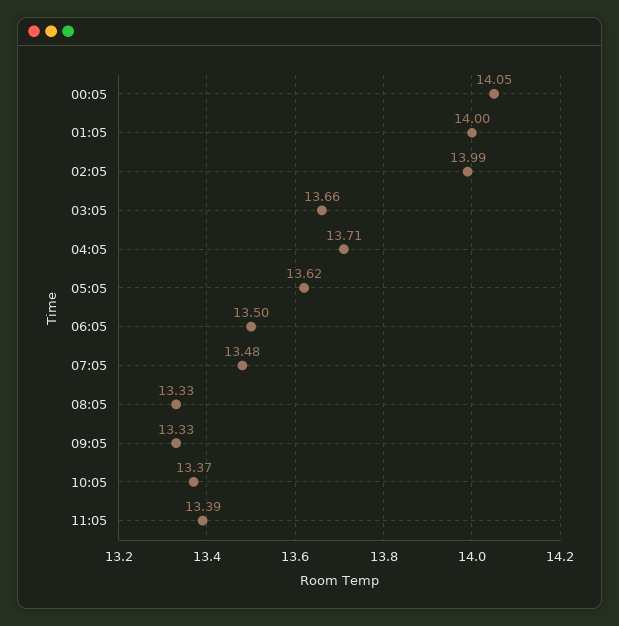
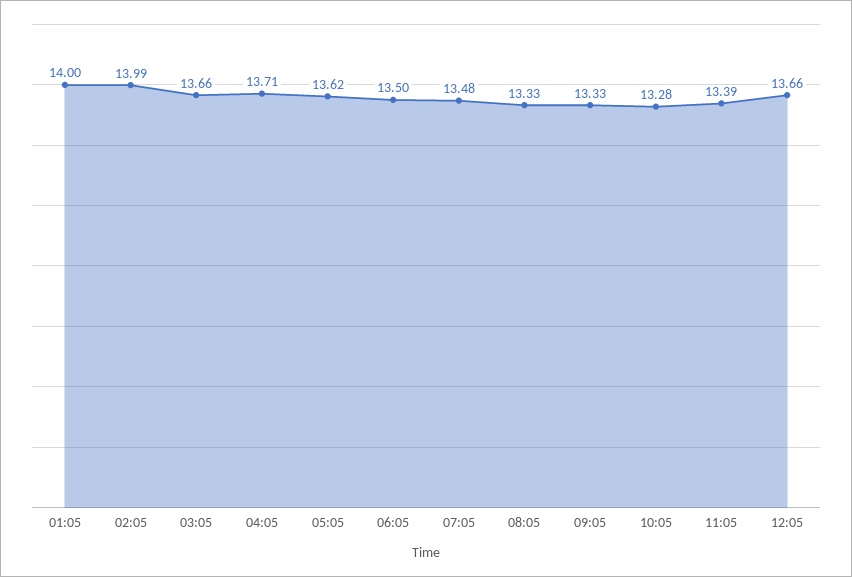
00:05: 14.05 -> none
10:05: 13.37 -> 13.28
12:05: none -> 13.66

